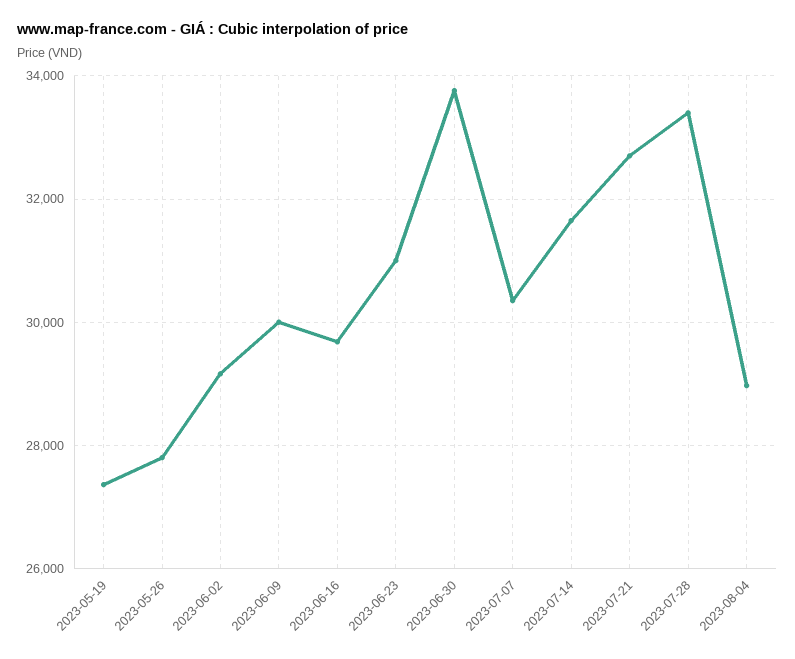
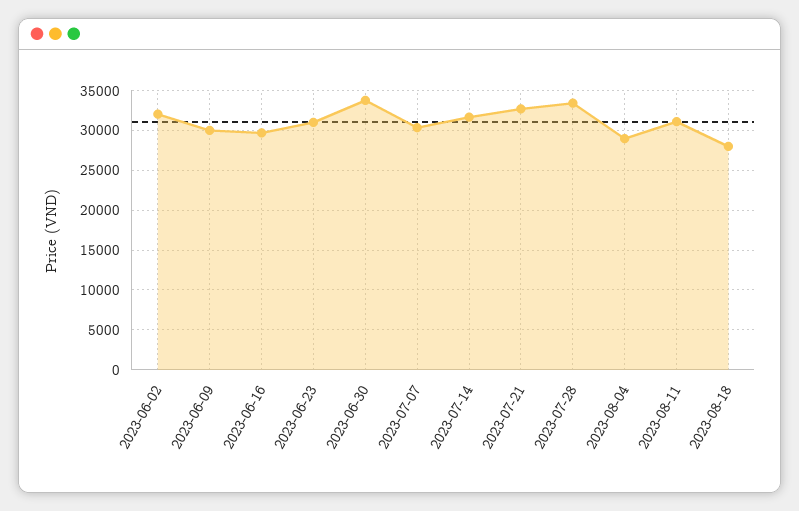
2023-05-19: 27400 -> none
2023-05-26: 27800 -> none
2023-06-02: 29200 -> 32000
2023-08-11: none -> 31000
2023-08-18: none -> 28000

